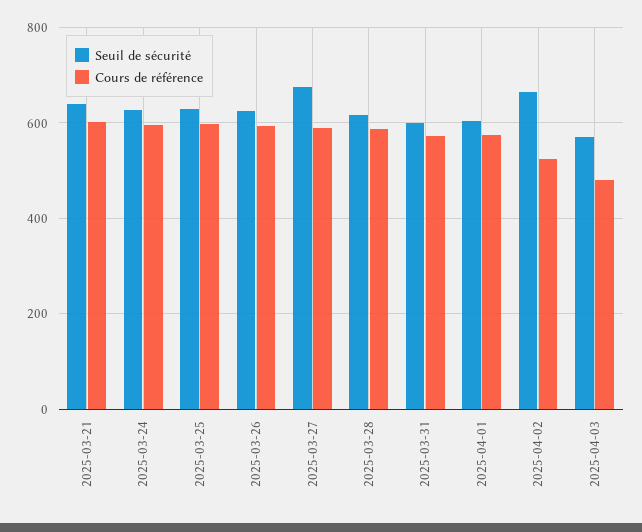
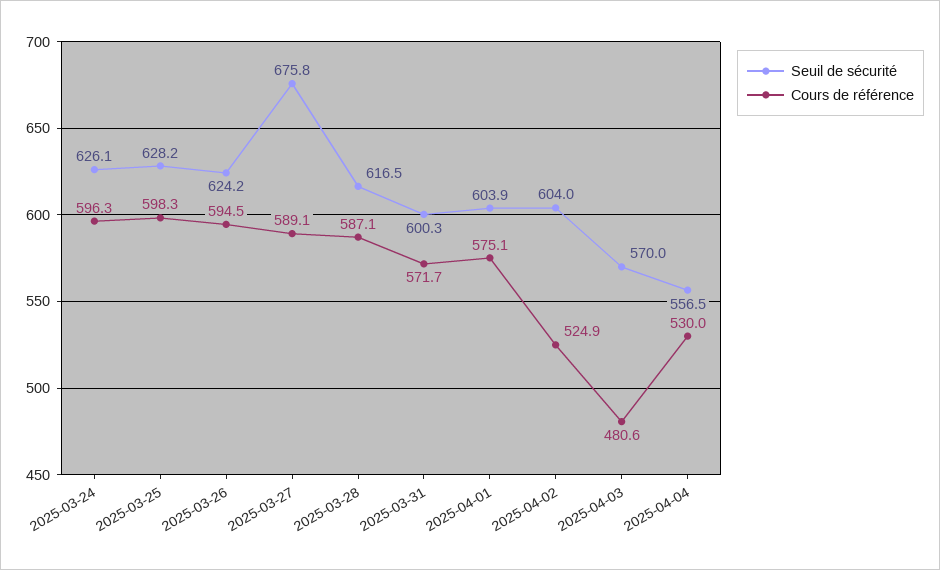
Seuil de sécurité, 2025-03-21: 640 -> none
Cours de référence, 2025-03-21: 600 -> none
Seuil de sécurité, 2025-04-02: 660 -> 604
Seuil de sécurité, 2025-04-04: none -> 556.5
Cours de référence, 2025-04-04: none -> 530

